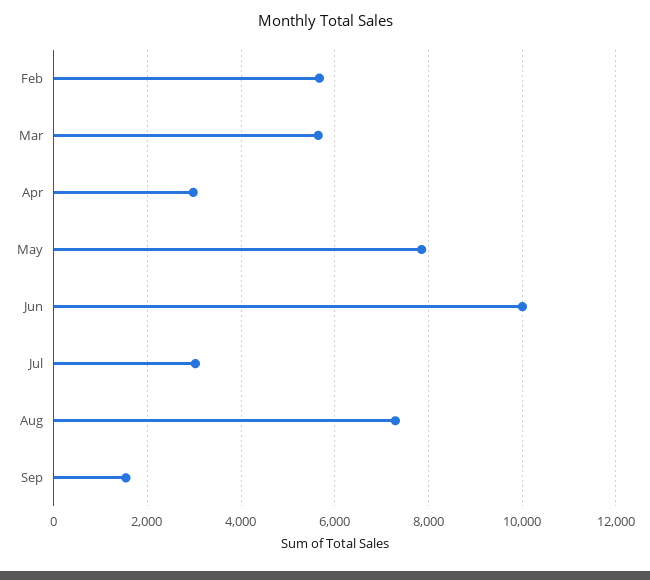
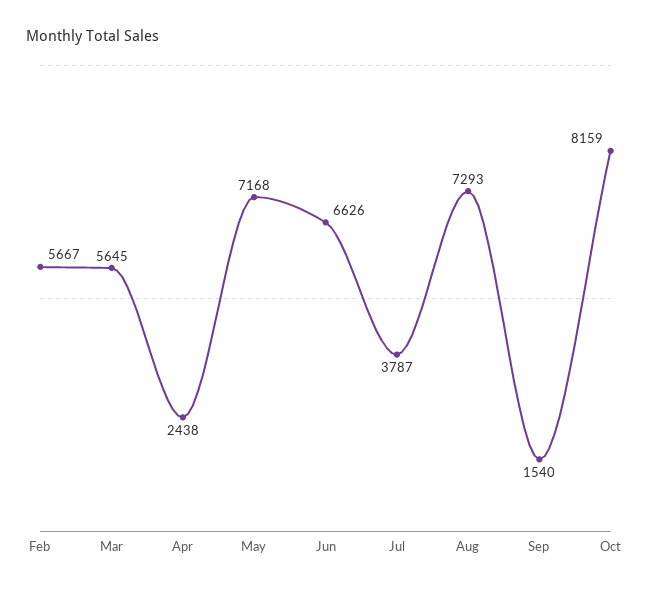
Apr: 3000 -> 2438
May: 7800 -> 7168
Jun: 10000 -> 6626
Jul: 3000 -> 3787
Oct: none -> 8159

